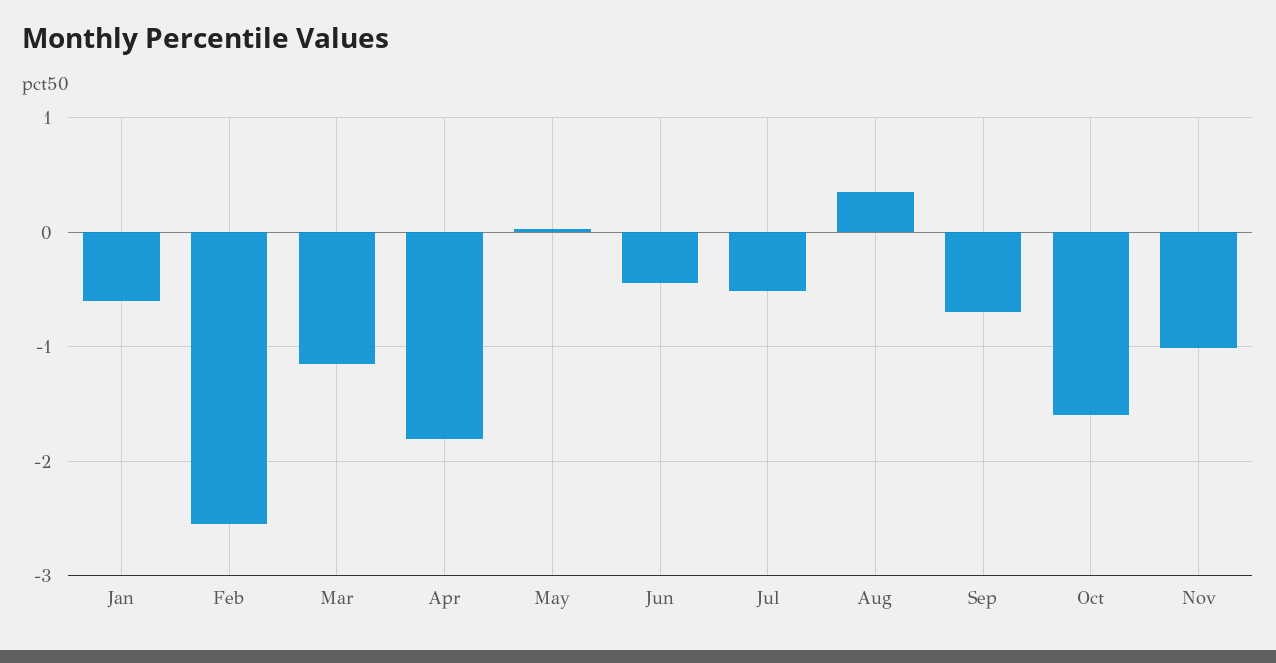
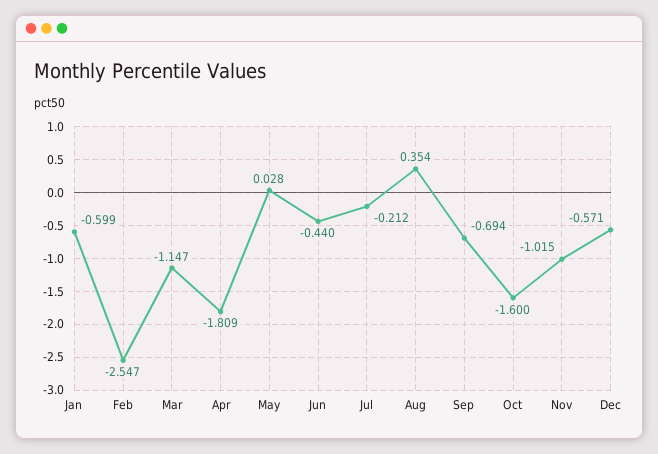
Jul: -0.5 -> -0.212
Dec: none -> -0.571

